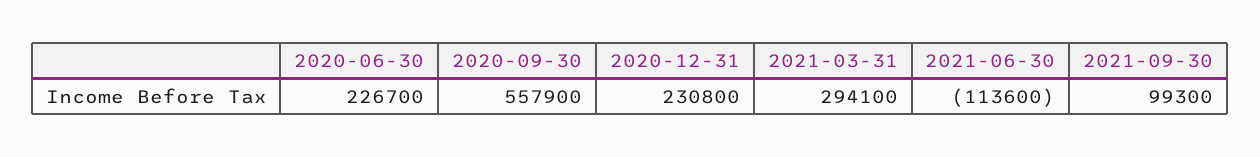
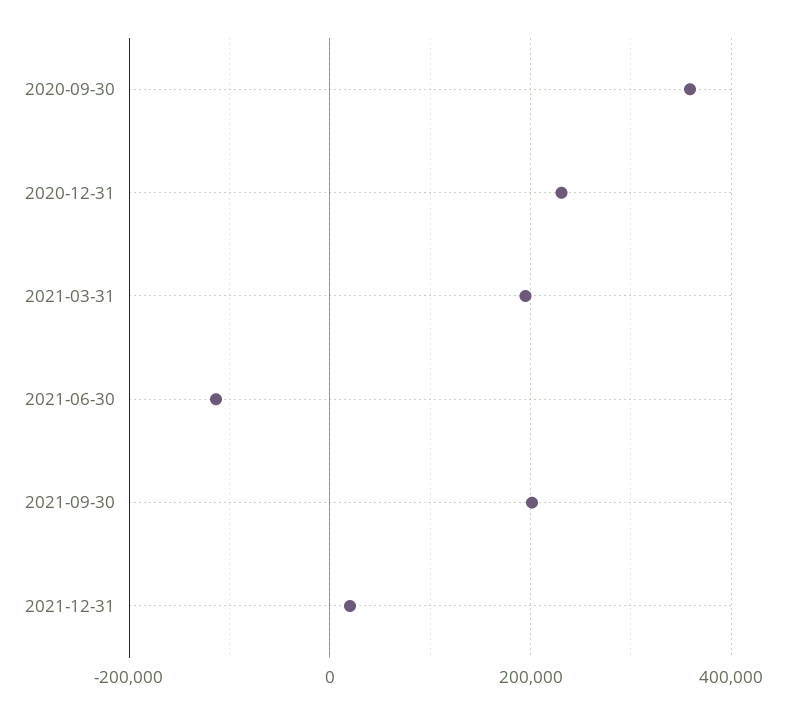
2020-06-30: 226700 -> none
2020-09-30: 557900 -> 360000
2021-03-31: 294100 -> 200000
2021-09-30: 99300 -> 200000
2021-12-31: none -> 20000

